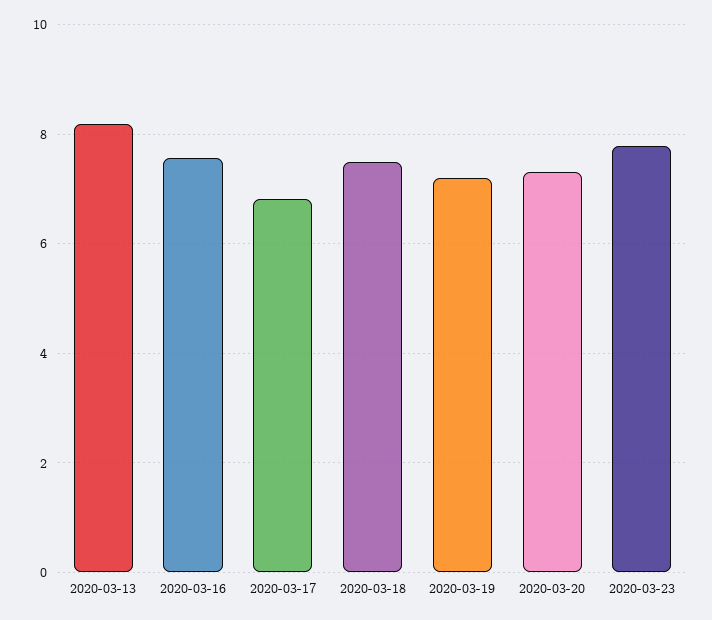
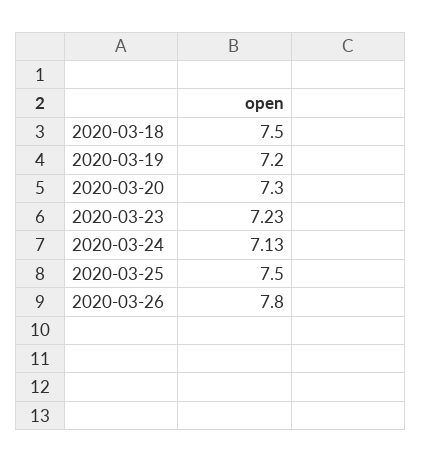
2020-03-13: 8.2 -> none
2020-03-16: 7.6 -> none
2020-03-17: 6.8 -> none
2020-03-23: 7.8 -> 7.23
2020-03-24: none -> 7.13
2020-03-25: none -> 7.5
2020-03-26: none -> 7.8

